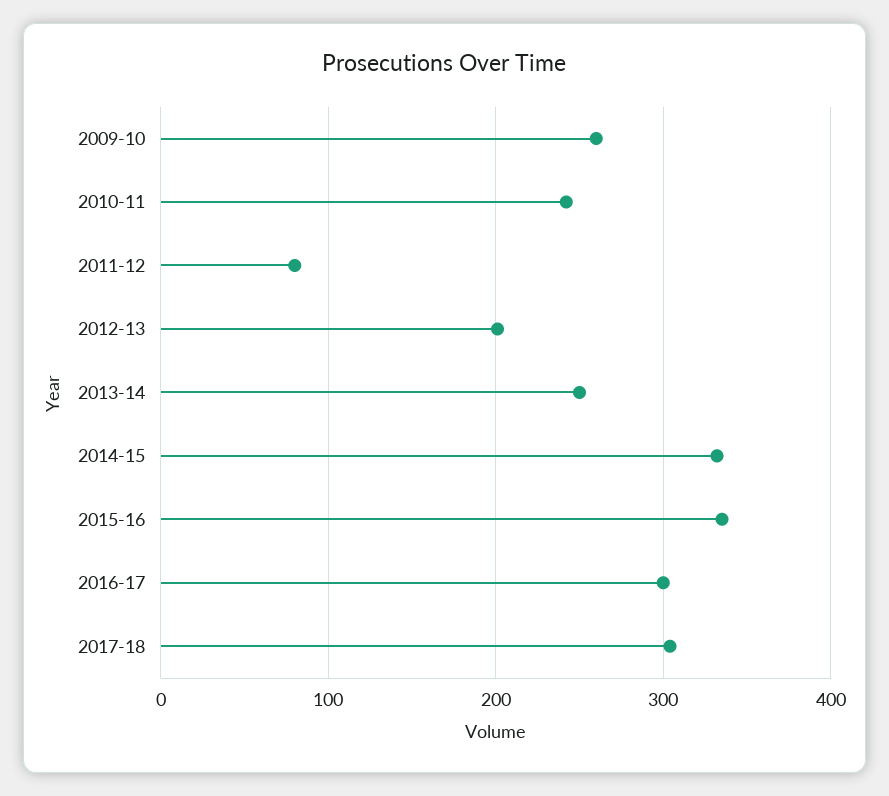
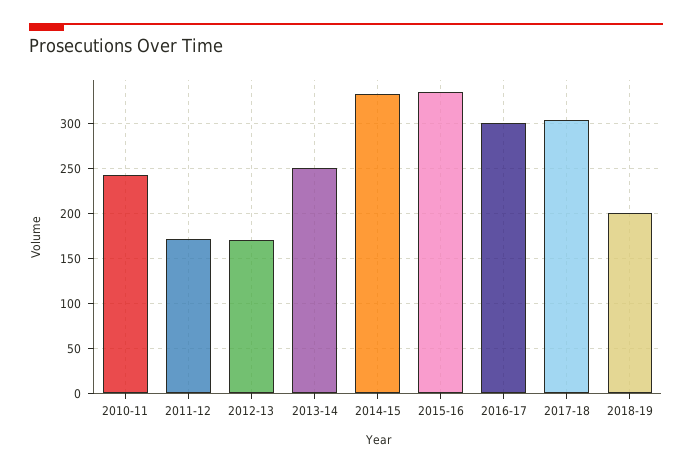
2009-10: 260 -> none
2011-12: 80 -> 170
2012-13: 200 -> 170
2018-19: none -> 200

